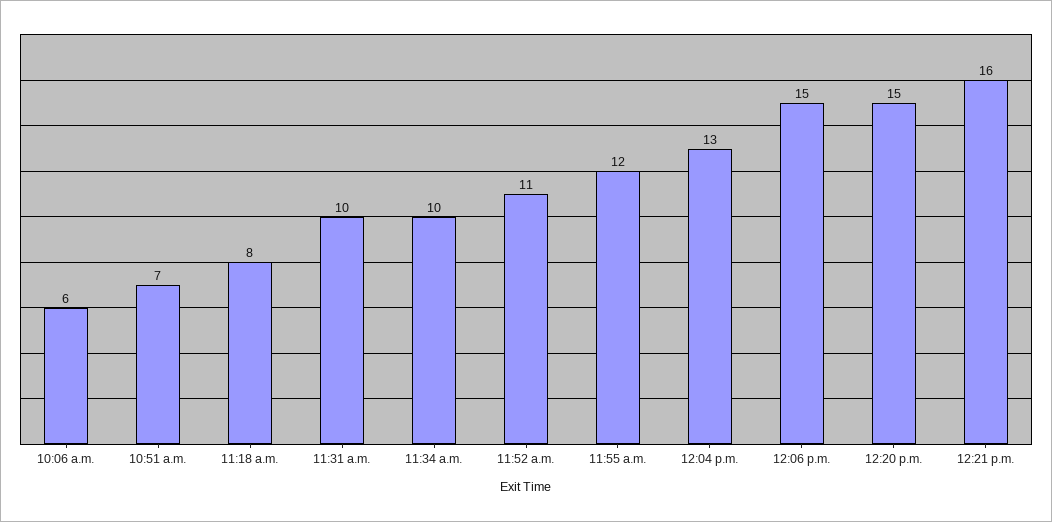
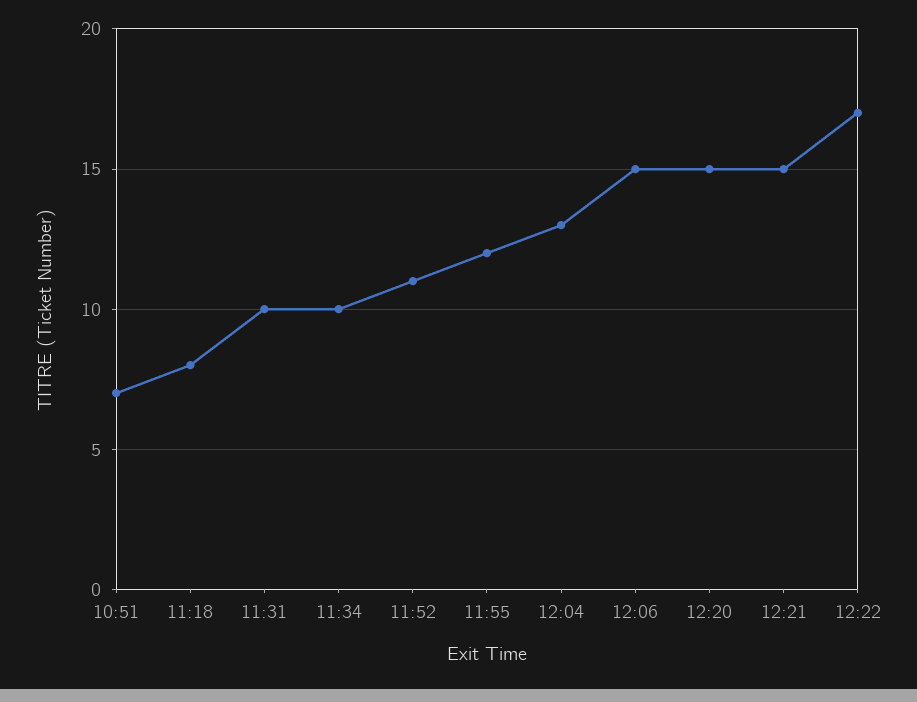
10:06 a.m.: 6 -> none
12:21 p.m.: 16 -> 15
12:22: none -> 17

